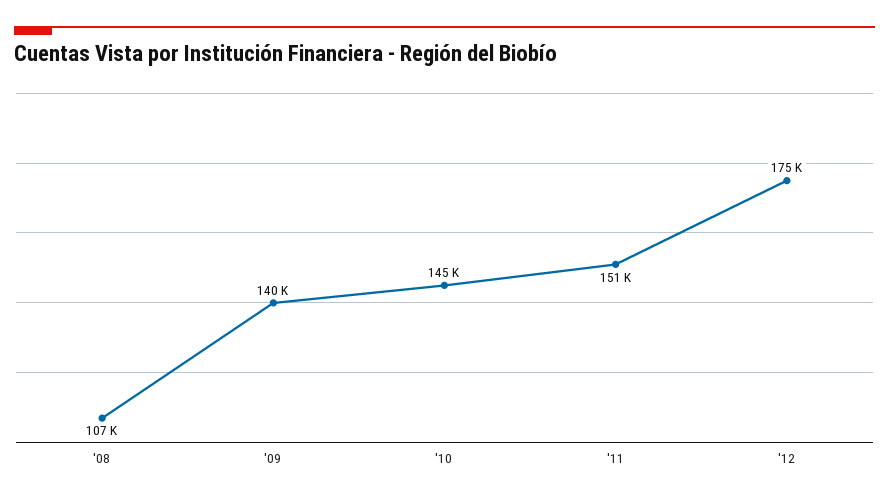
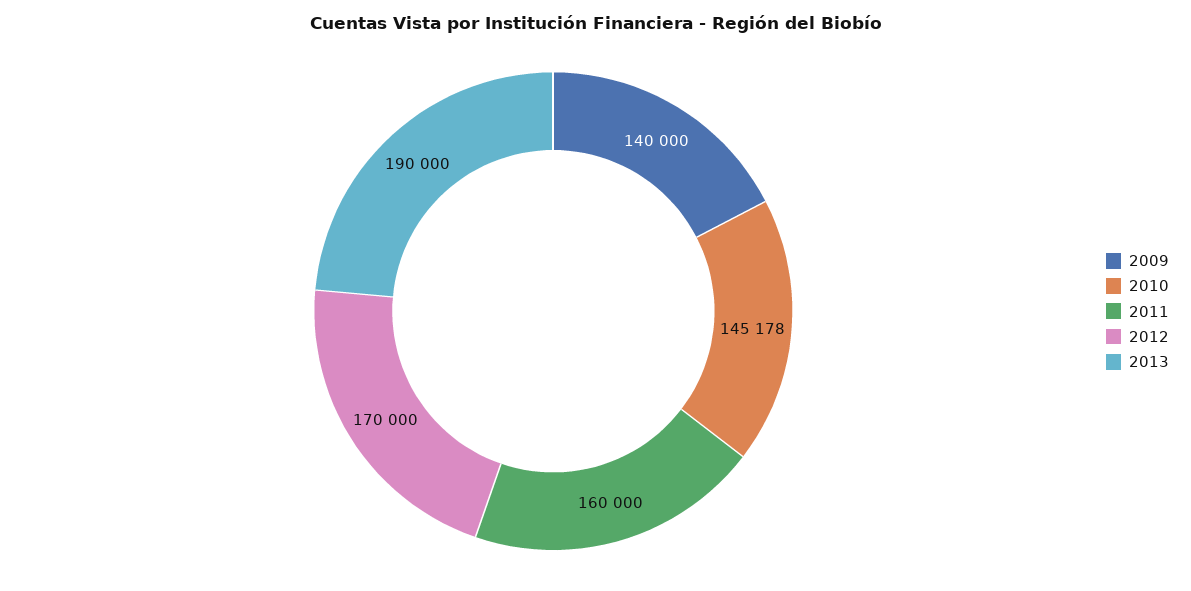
'08: 107000 -> none
'11: 151000 -> 160000
'12: 175000 -> 170000
2013: none -> 190000

